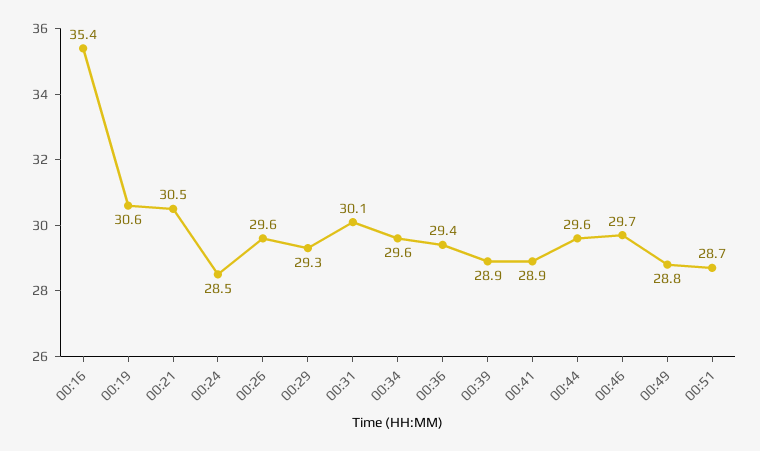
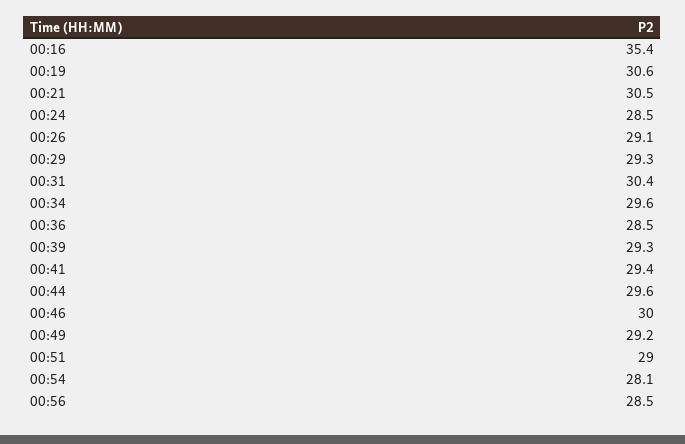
00:26: 29.6 -> 29.1
00:31: 30.1 -> 30.4
00:36: 29.4 -> 28.5
00:39: 28.9 -> 29.3
00:41: 28.9 -> 29.4
00:46: 29.7 -> 30
00:49: 28.8 -> 29.2
00:51: 28.7 -> 29
00:54: none -> 28.1
00:56: none -> 28.5

